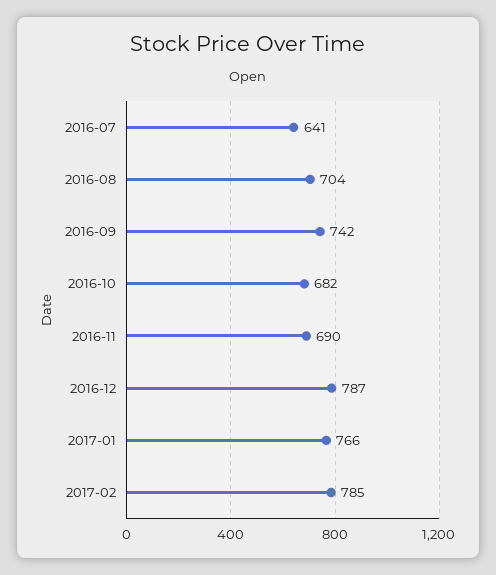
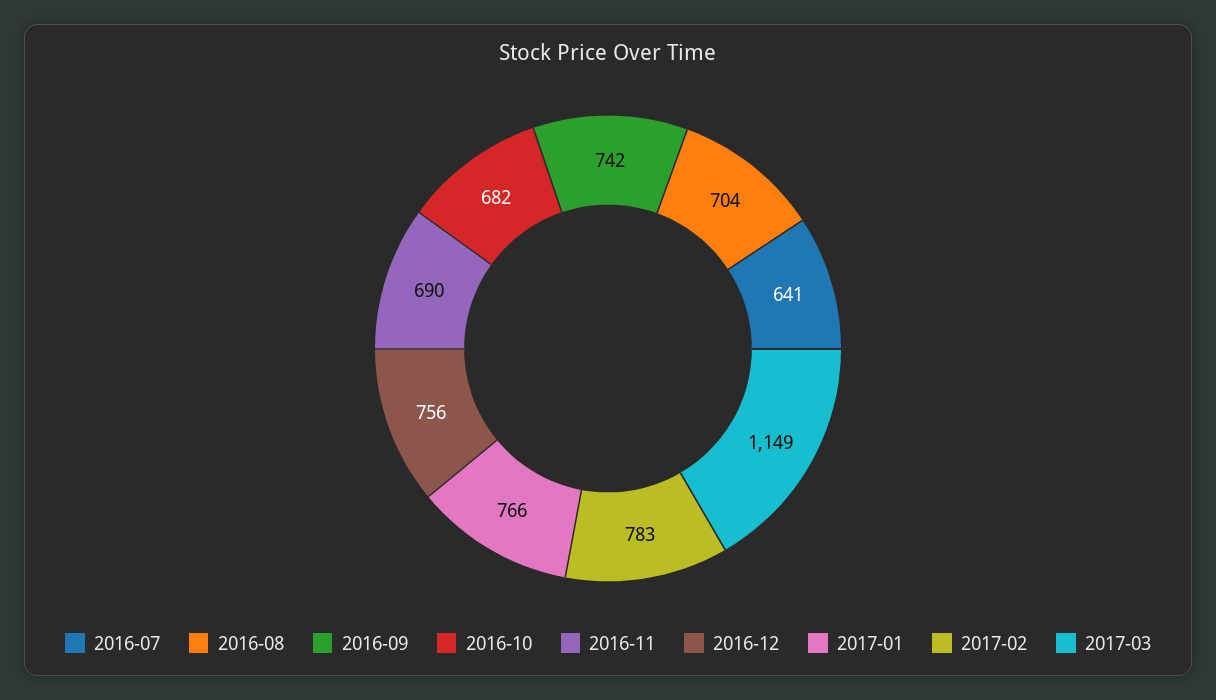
2016-12: 787 -> 756
2017-02: 785 -> 783
2017-03: none -> 1149

